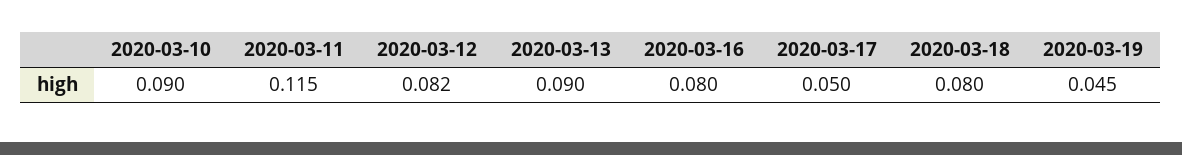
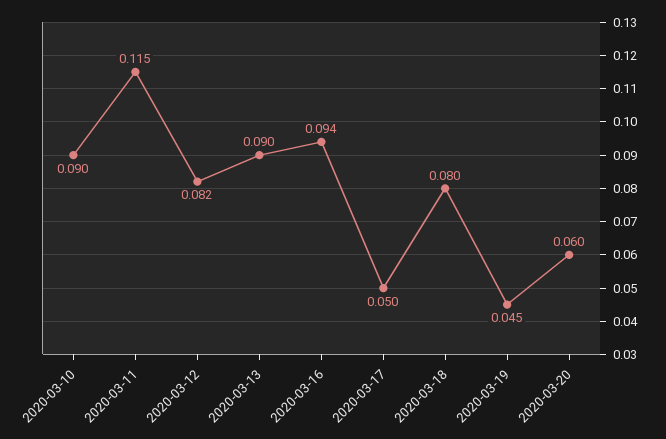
2020-03-16: 0.08 -> 0.094
2020-03-20: none -> 0.06

